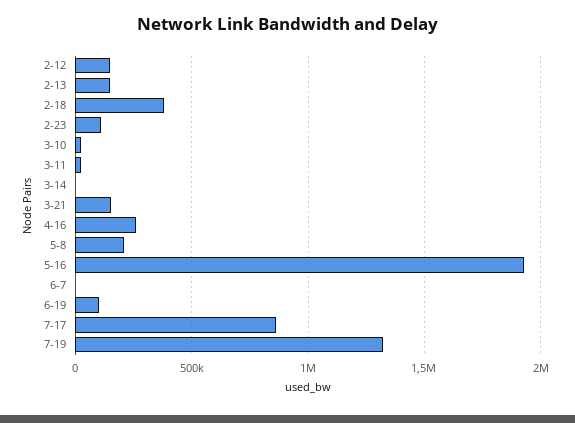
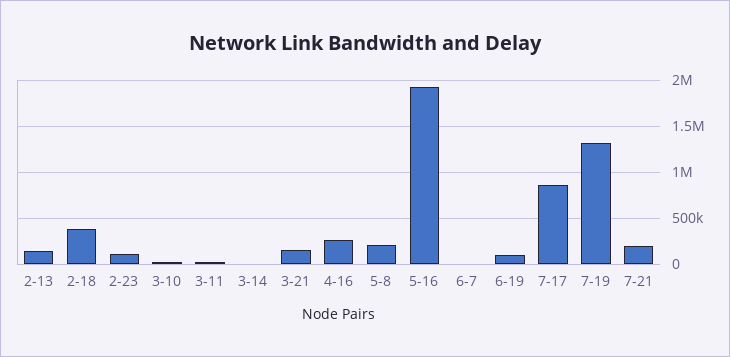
2-12: 150000 -> none
7-21: none -> 200000

